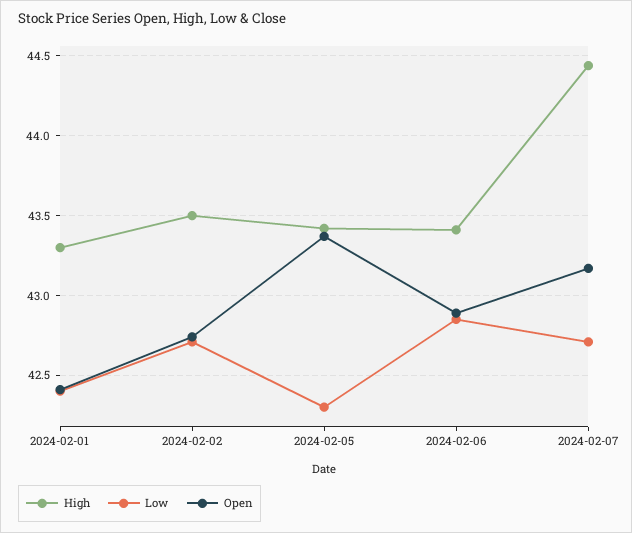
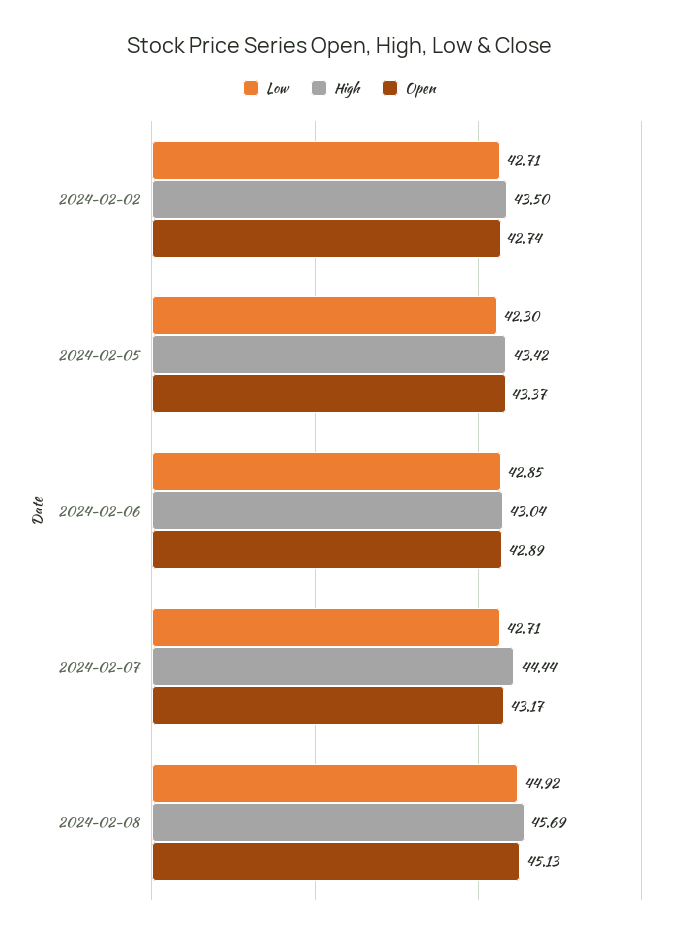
High, 2024-02-01: 43.3 -> none
Low, 2024-02-01: 42.4 -> none
Open, 2024-02-01: 42.4 -> none
High, 2024-02-06: 43.4 -> 43.04
Low, 2024-02-08: none -> 44.92
High, 2024-02-08: none -> 45.69
Open, 2024-02-08: none -> 45.13

